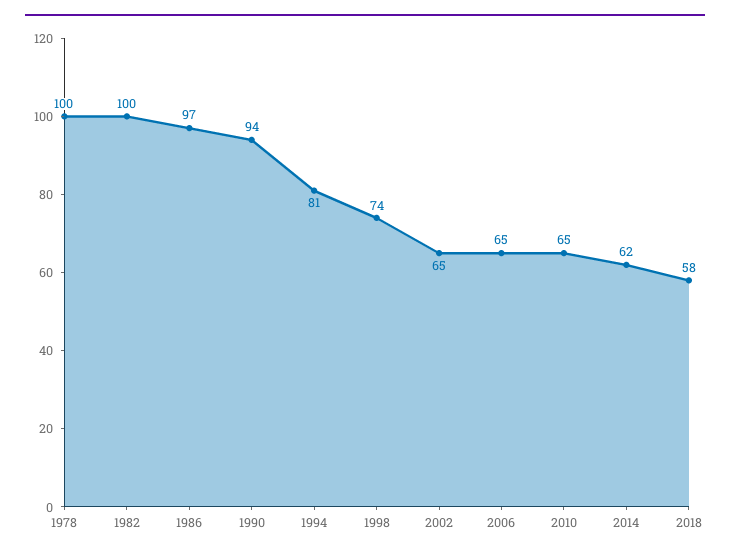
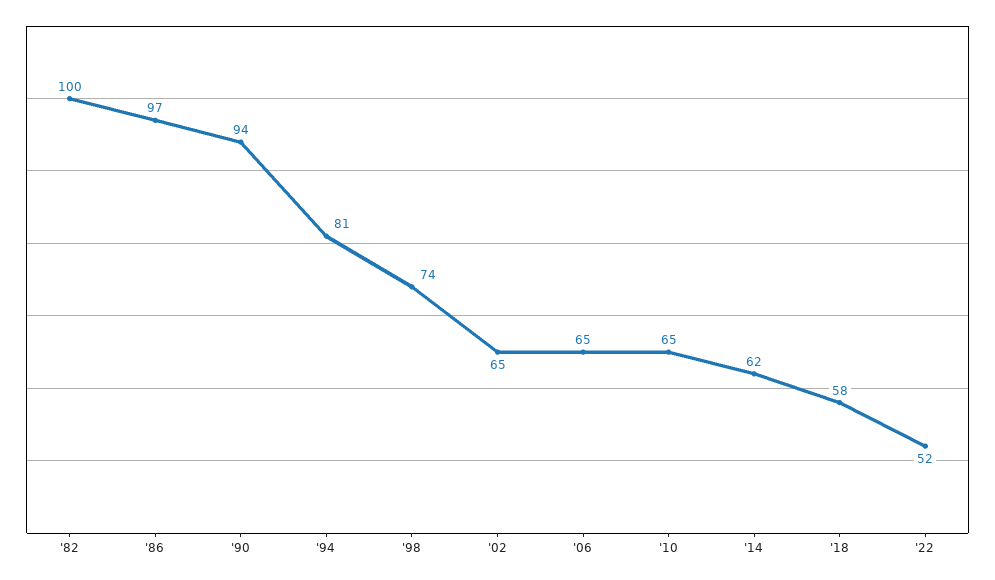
1978: 100 -> none
'22: none -> 52

